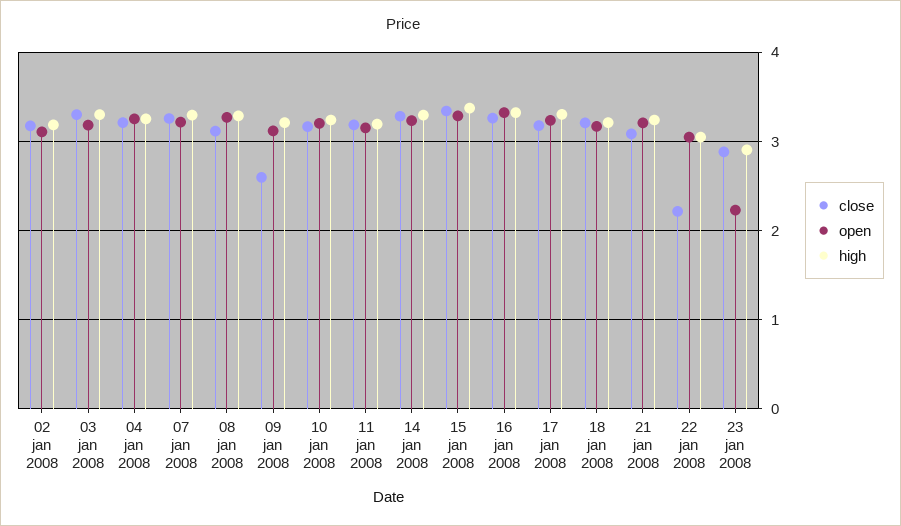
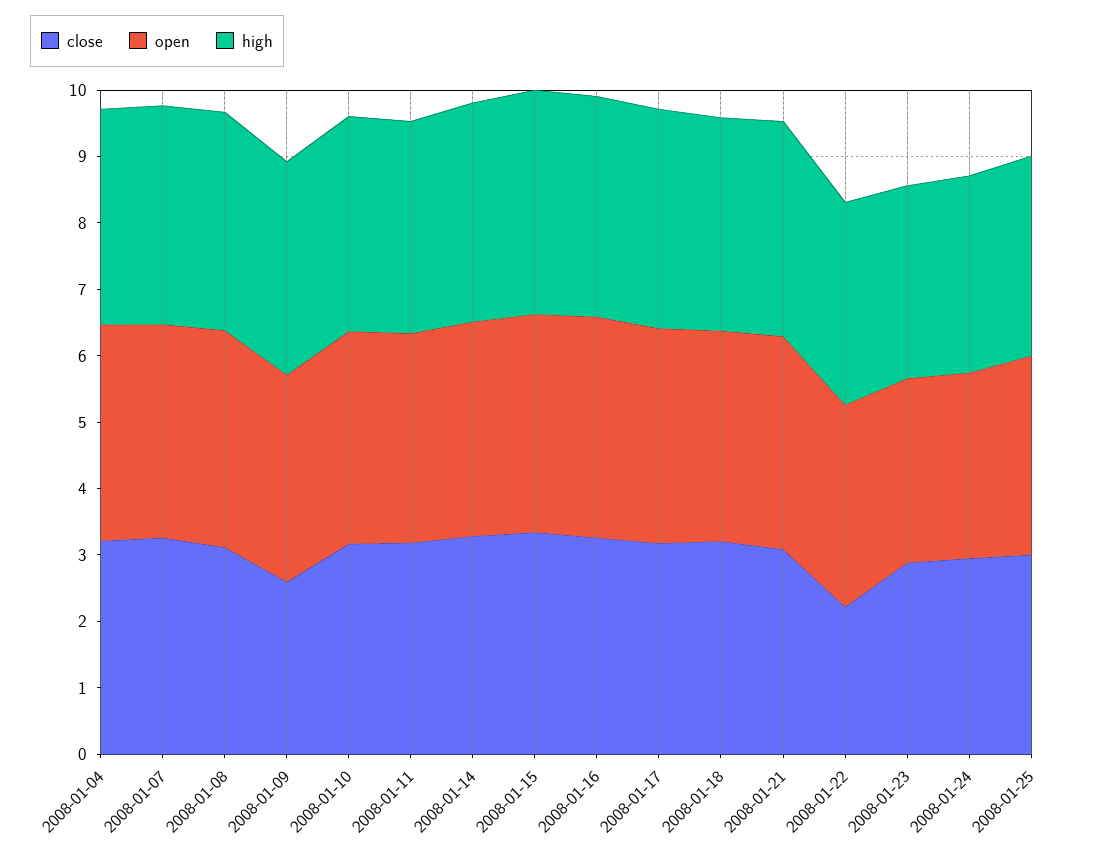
close, 02 jan 2008: 3.2 -> none
open, 02 jan 2008: 3.1 -> none
high, 02 jan 2008: 3.2 -> none
close, 03 jan 2008: 3.3 -> none
open, 03 jan 2008: 3.2 -> none
high, 03 jan 2008: 3.3 -> none
open, 23 jan 2008: 2.2 -> 2.8
close, 2008-01-24: none -> 3
open, 2008-01-24: none -> 2.8
high, 2008-01-24: none -> 3
close, 2008-01-25: none -> 3
open, 2008-01-25: none -> 3
high, 2008-01-25: none -> 3

